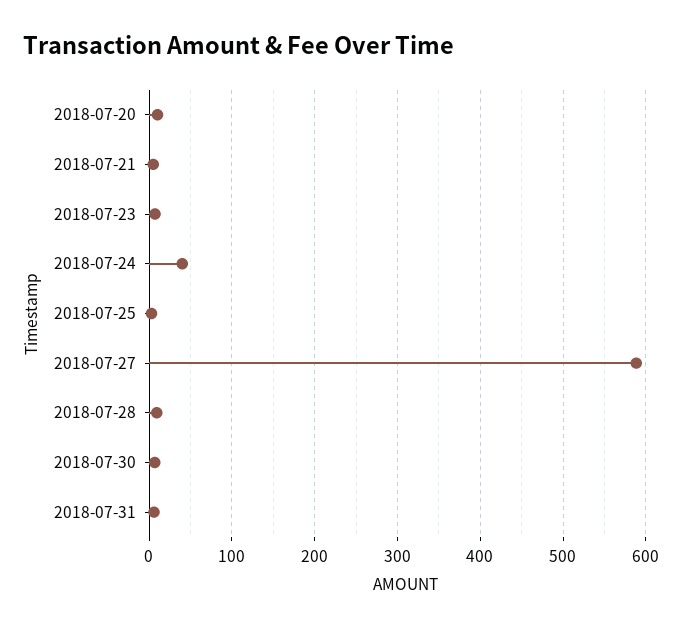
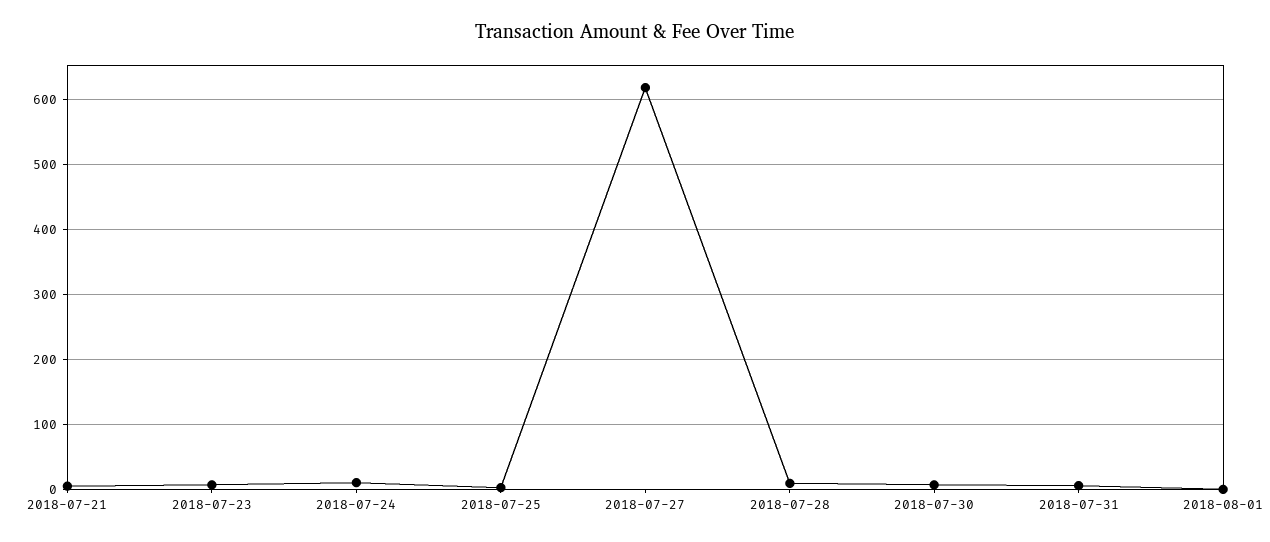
2018-07-20: 10 -> none
2018-07-24: 40 -> 10
2018-07-27: 590 -> 620
2018-08-01: none -> 0

